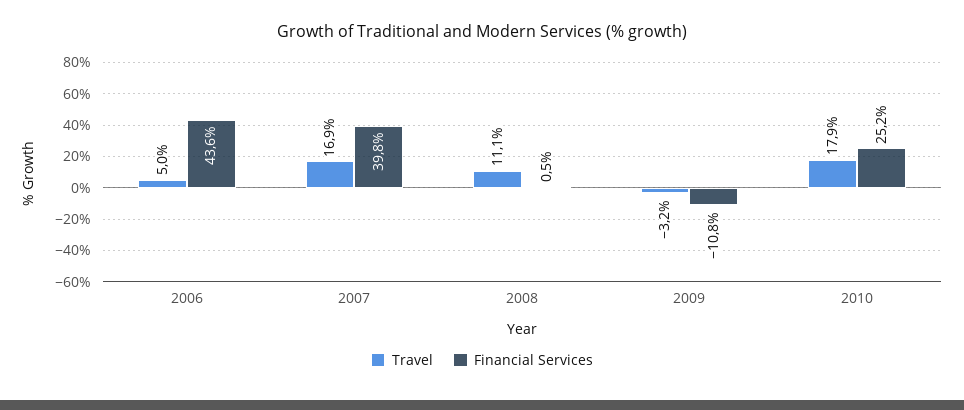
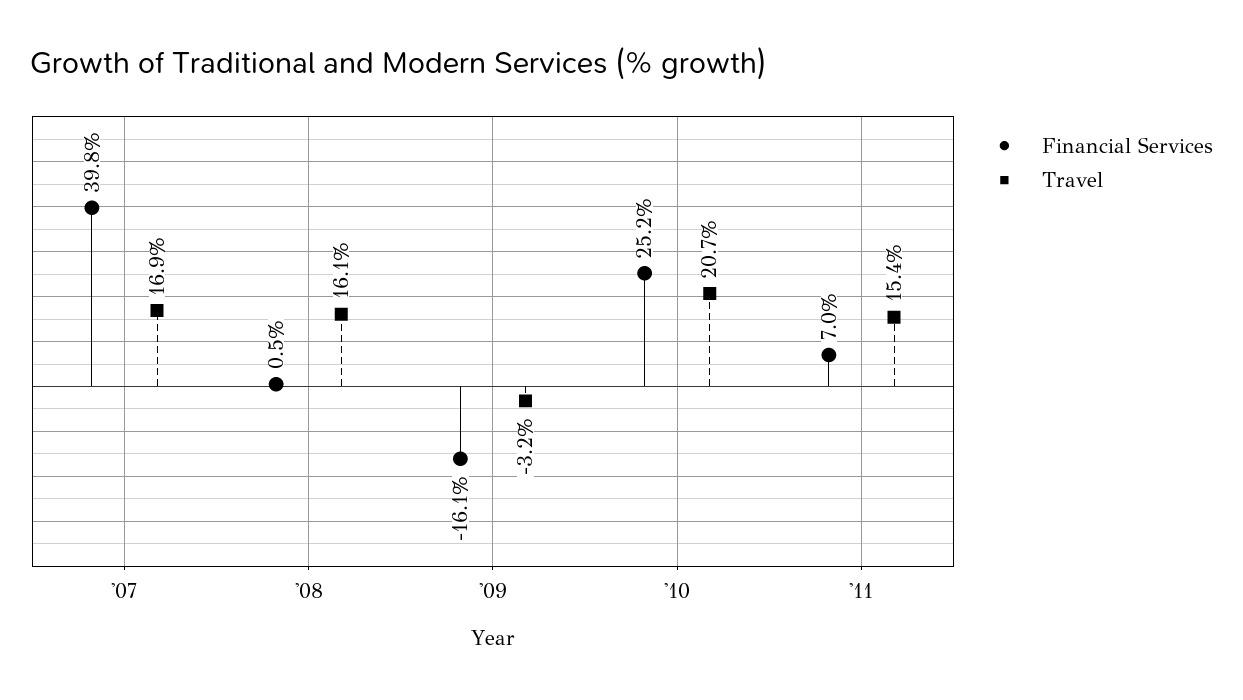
Travel, 2006: 5 -> none
Financial Services, 2006: 43.6 -> none
Travel, 2008: 11.1 -> 16.1
Financial Services, 2009: -10.8 -> -16.1
Travel, 2010: 17.9 -> 20.7
Financial Services, '11: none -> 7
Travel, '11: none -> 15.4

